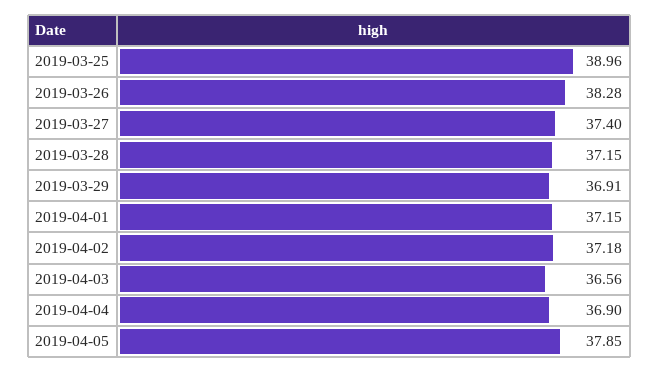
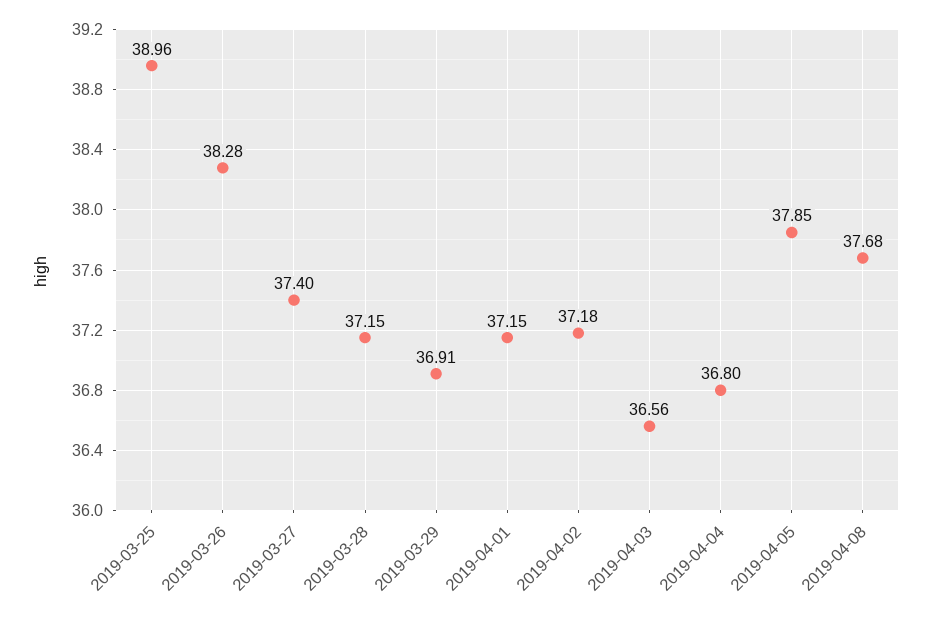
2019-04-04: 36.9 -> 36.8
2019-04-08: none -> 37.68

